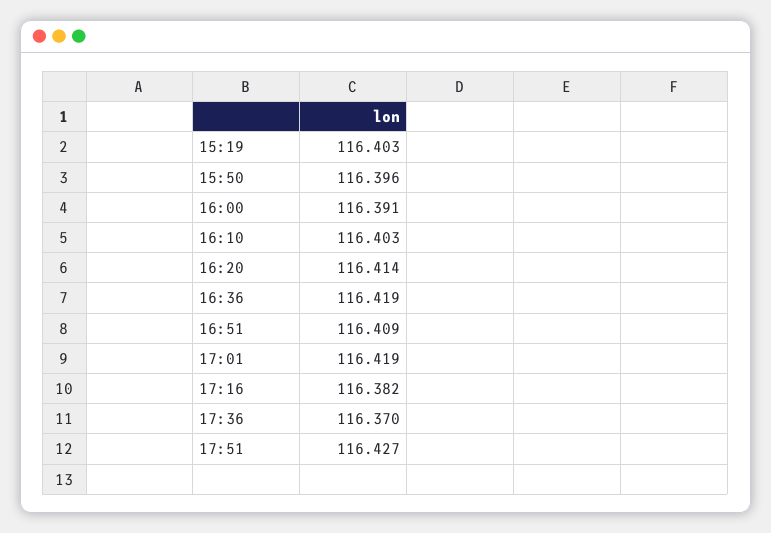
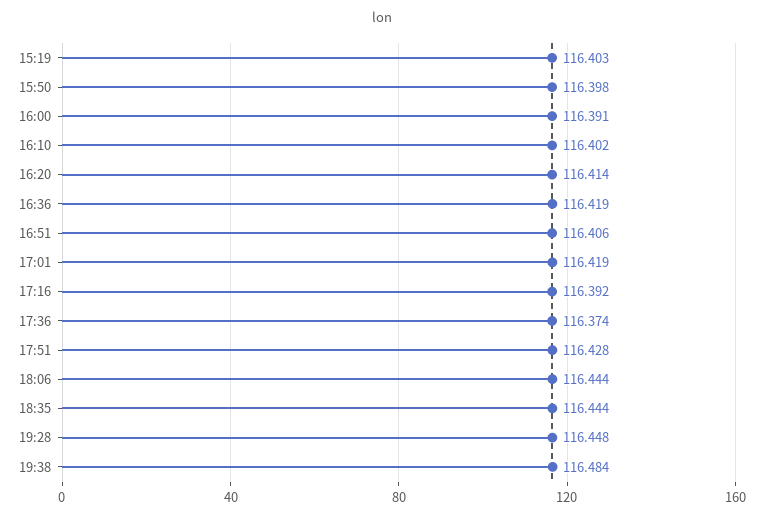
15:50: 116.396 -> 116.398
16:10: 116.403 -> 116.402
16:51: 116.409 -> 116.406
17:16: 116.382 -> 116.392
17:36: 116.37 -> 116.374
17:51: 116.427 -> 116.428
18:06: none -> 116.444
18:35: none -> 116.444
19:28: none -> 116.448
19:38: none -> 116.484

